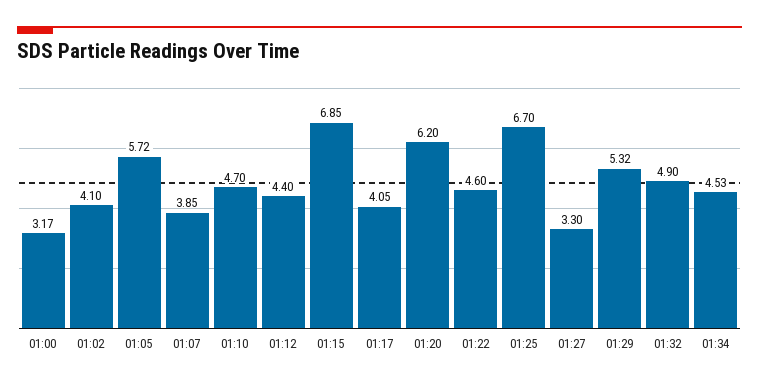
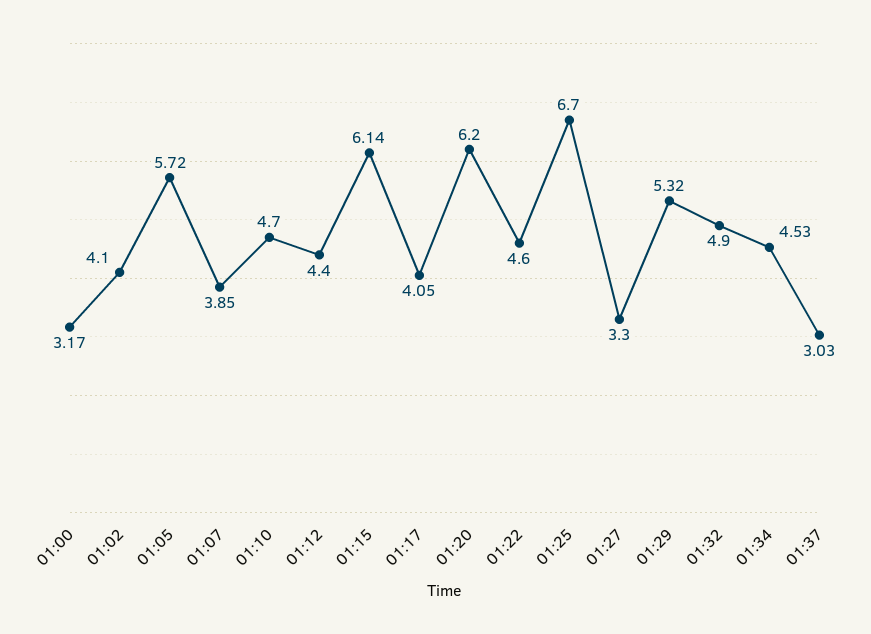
01:15: 6.85 -> 6.14
01:37: none -> 3.03

